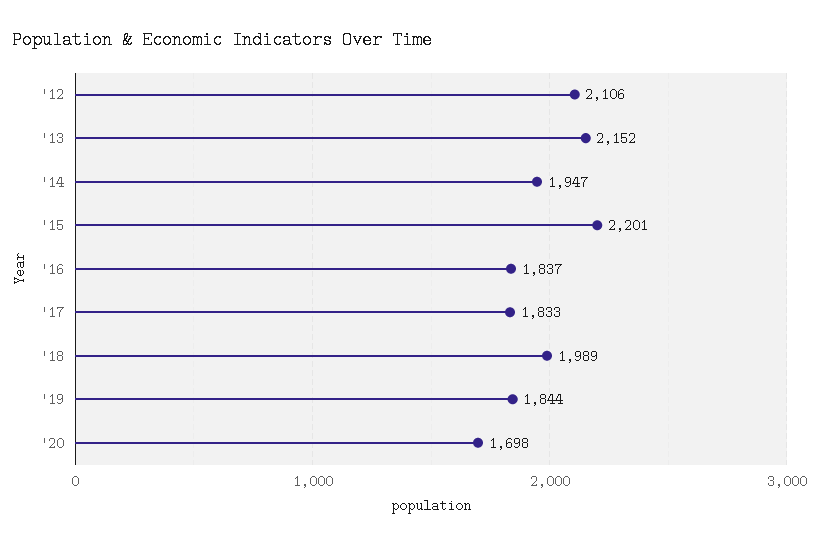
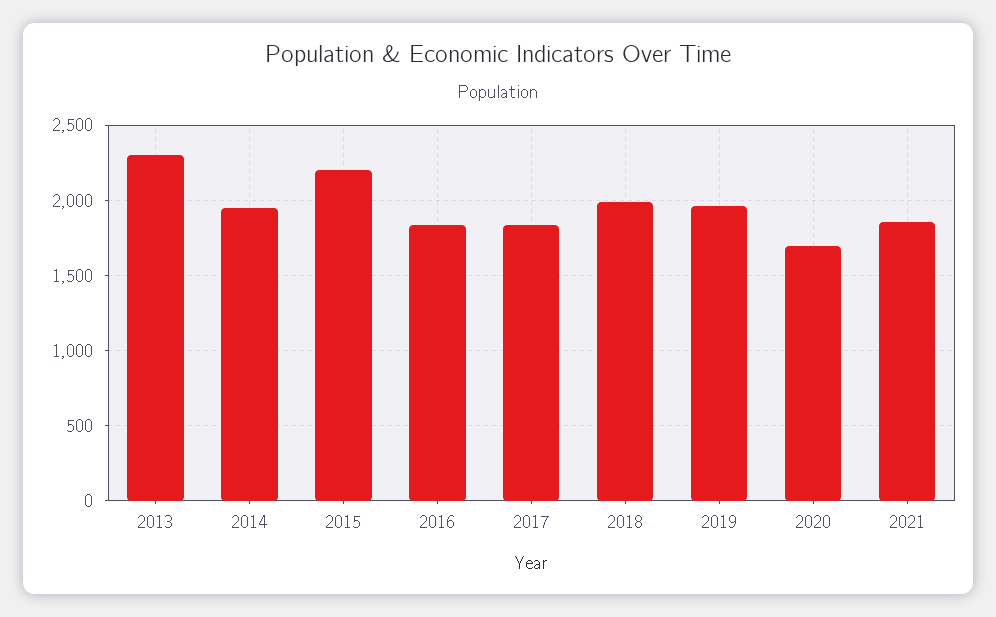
'12: 2106 -> none
'13: 2152 -> 2300
'19: 1844 -> 1950
2021: none -> 1850

